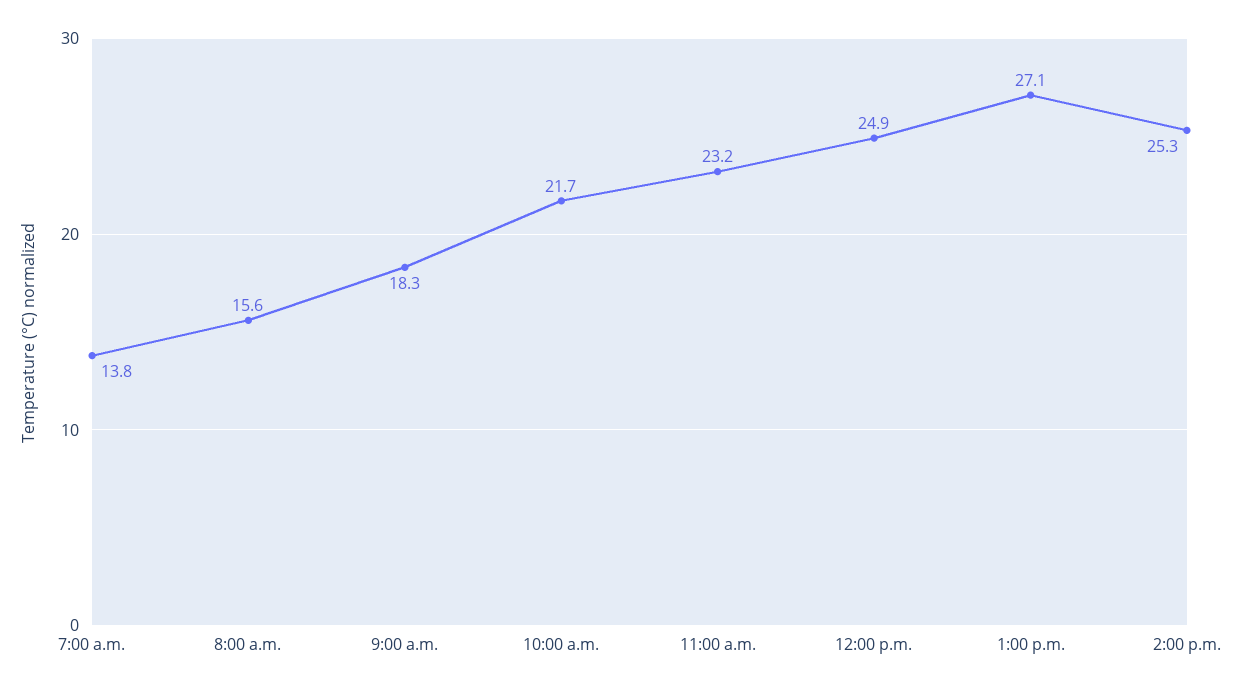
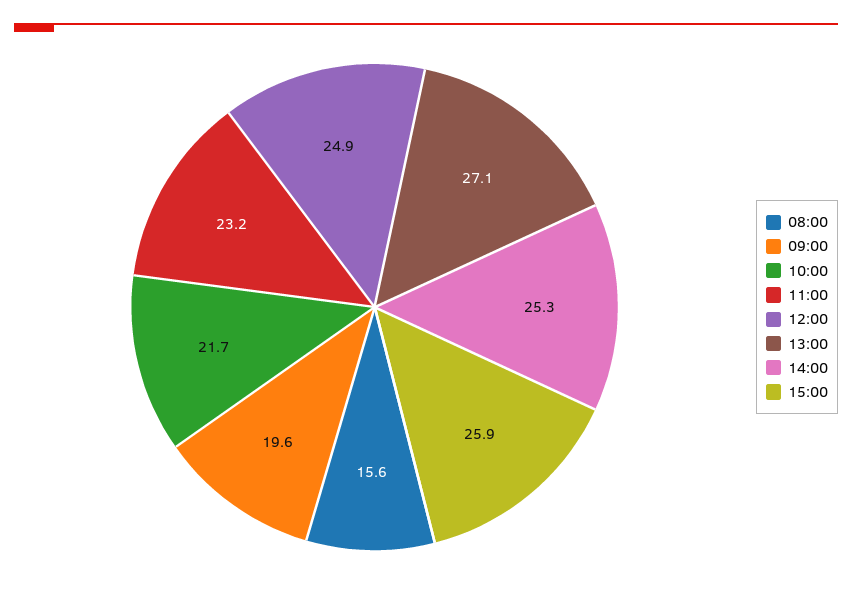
7:00 a.m.: 13.8 -> none
9:00 a.m.: 18.3 -> 19.6
15:00: none -> 25.9

